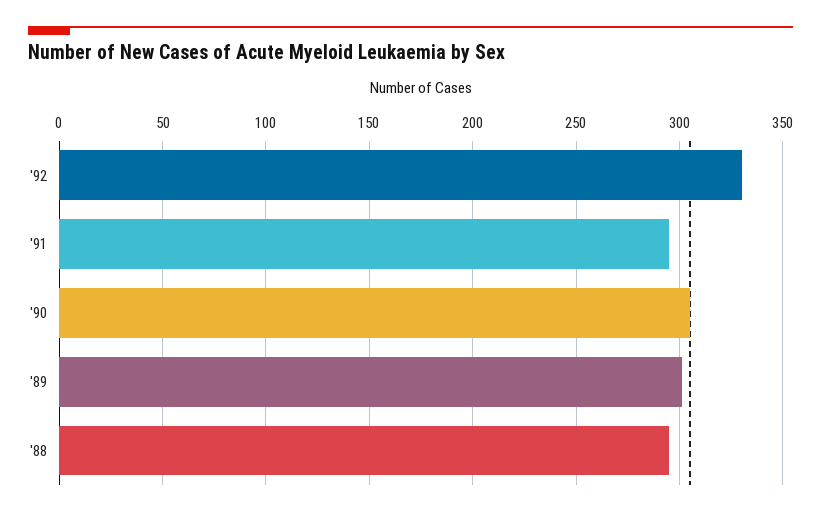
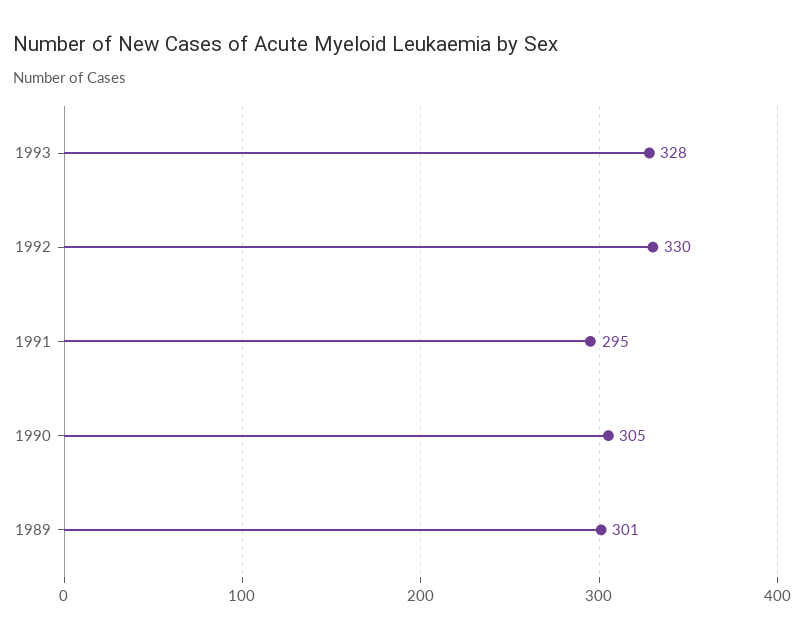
'88: 295 -> none
1993: none -> 328

